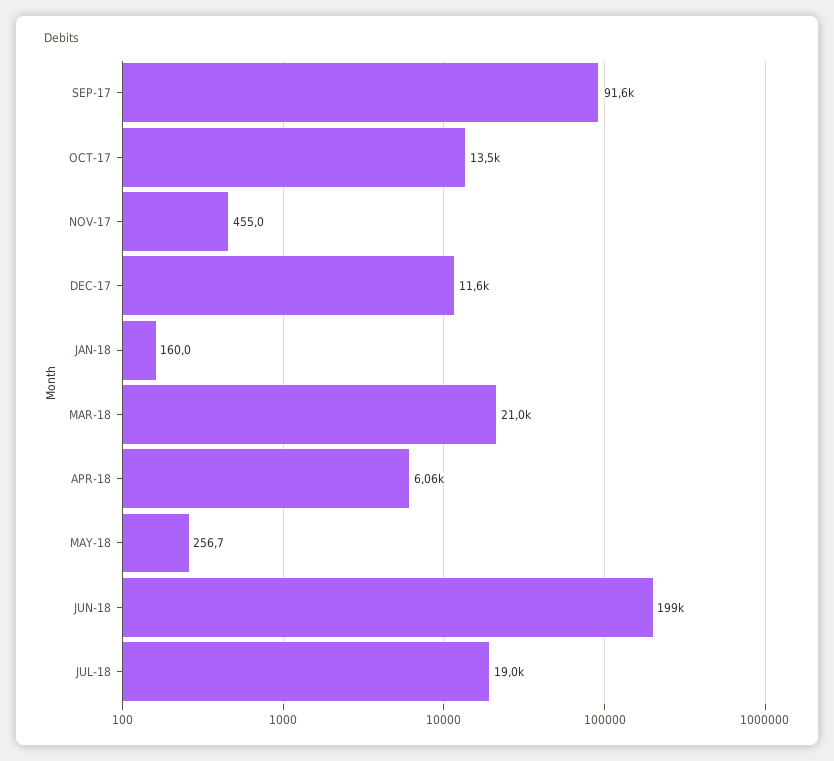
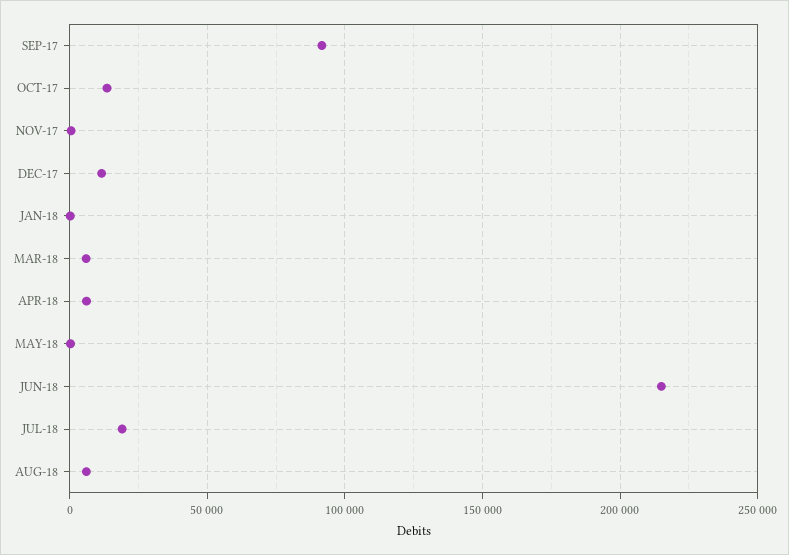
MAR-18: 21000 -> 5000
JUN-18: 199000 -> 215000
AUG-18: none -> 5000

